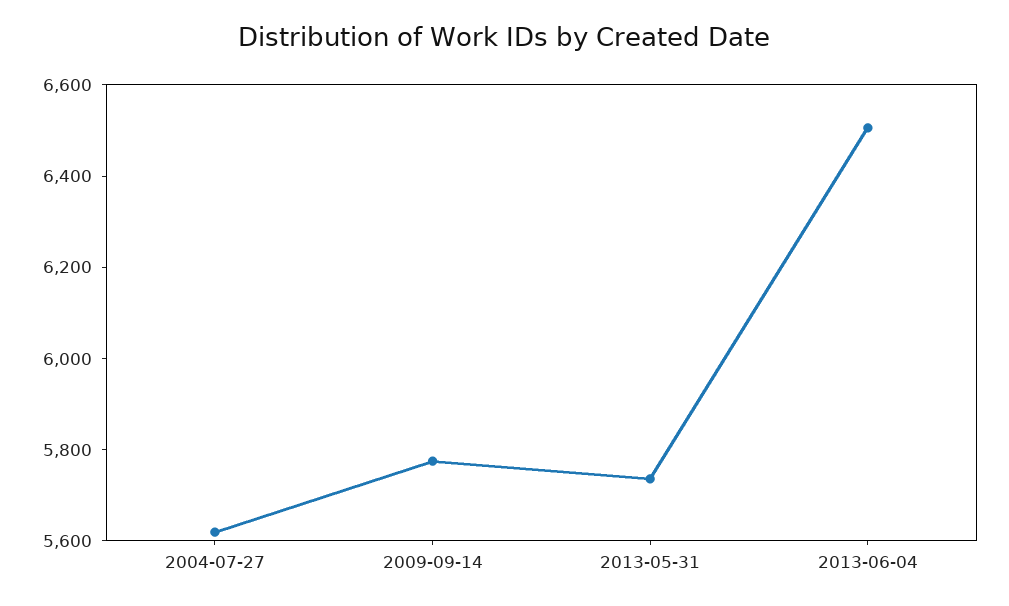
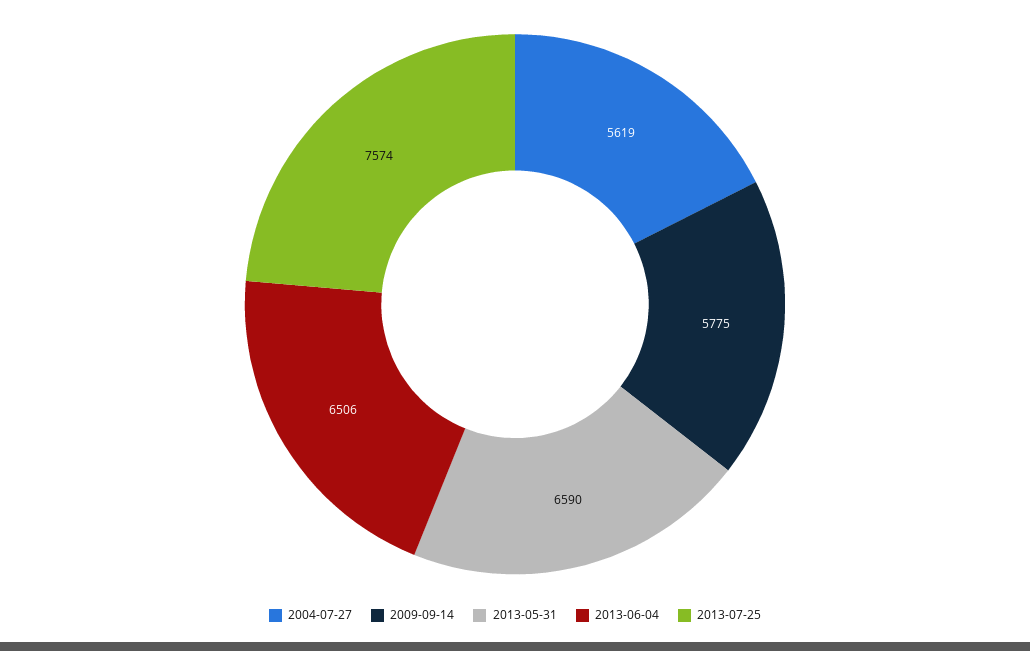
2013-05-31: 5750 -> 6590
2013-07-25: none -> 7574

